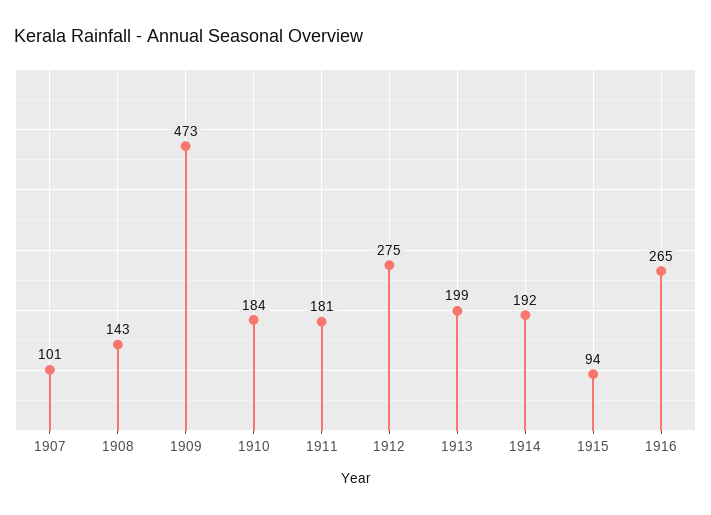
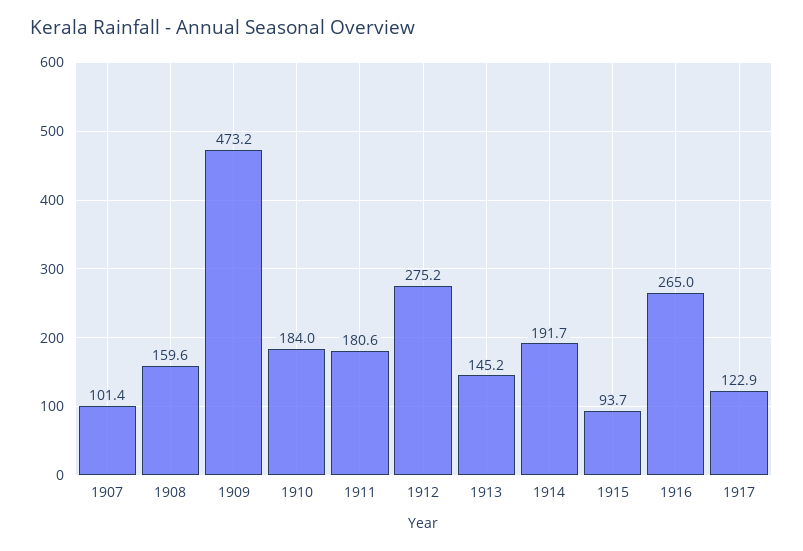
1908: 143 -> 159.6
1913: 199 -> 145.2
1917: none -> 122.9

